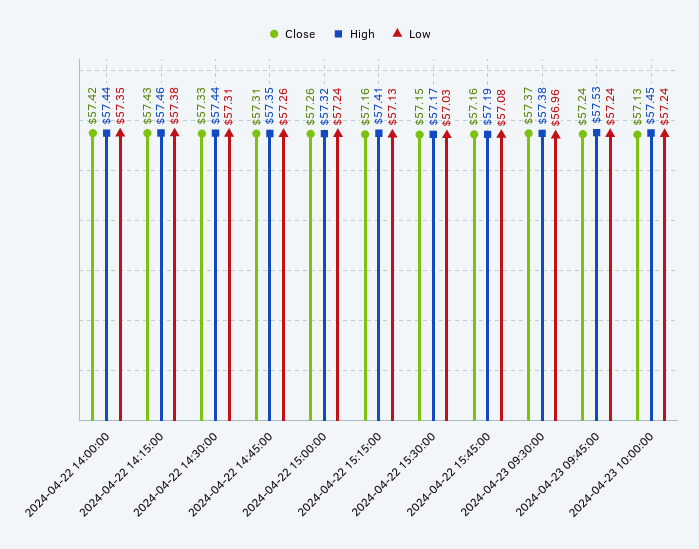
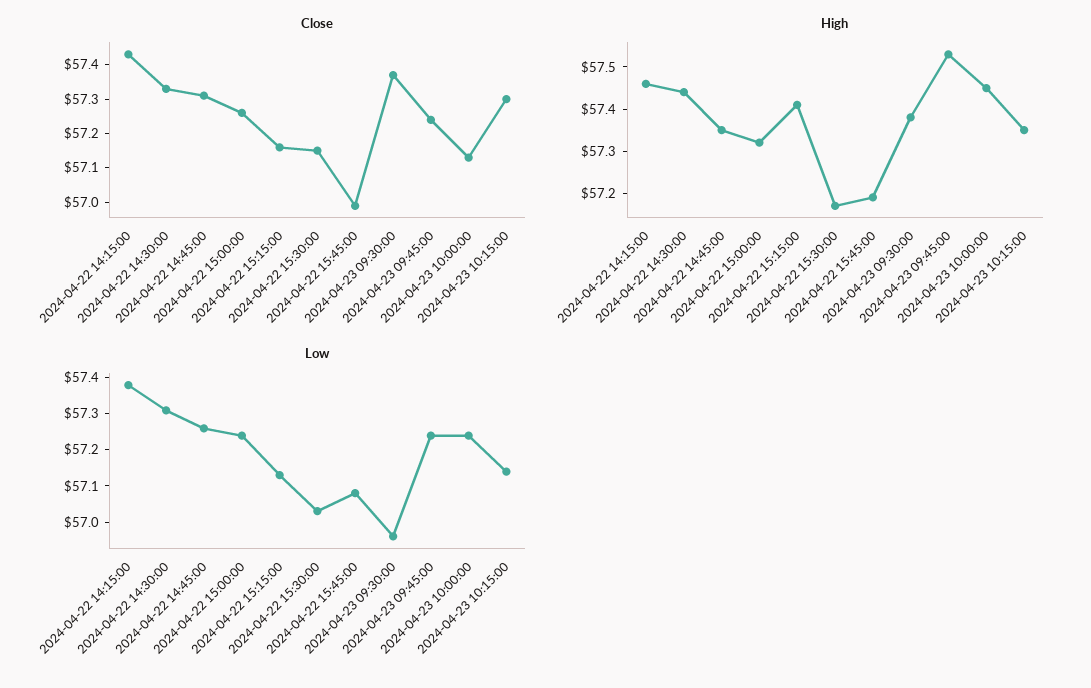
Close, 2024-04-22 14:00:00: 57.42 -> none
High, 2024-04-22 14:00:00: 57.44 -> none
Low, 2024-04-22 14:00:00: 57.35 -> none
Close, 2024-04-22 15:45:00: 57.16 -> 57
Close, 2024-04-23 10:15:00: none -> 57.3
High, 2024-04-23 10:15:00: none -> 57.35
Low, 2024-04-23 10:15:00: none -> 57.15

